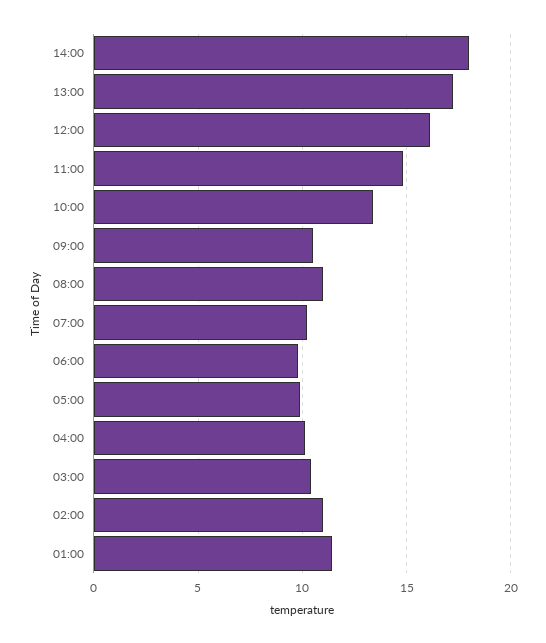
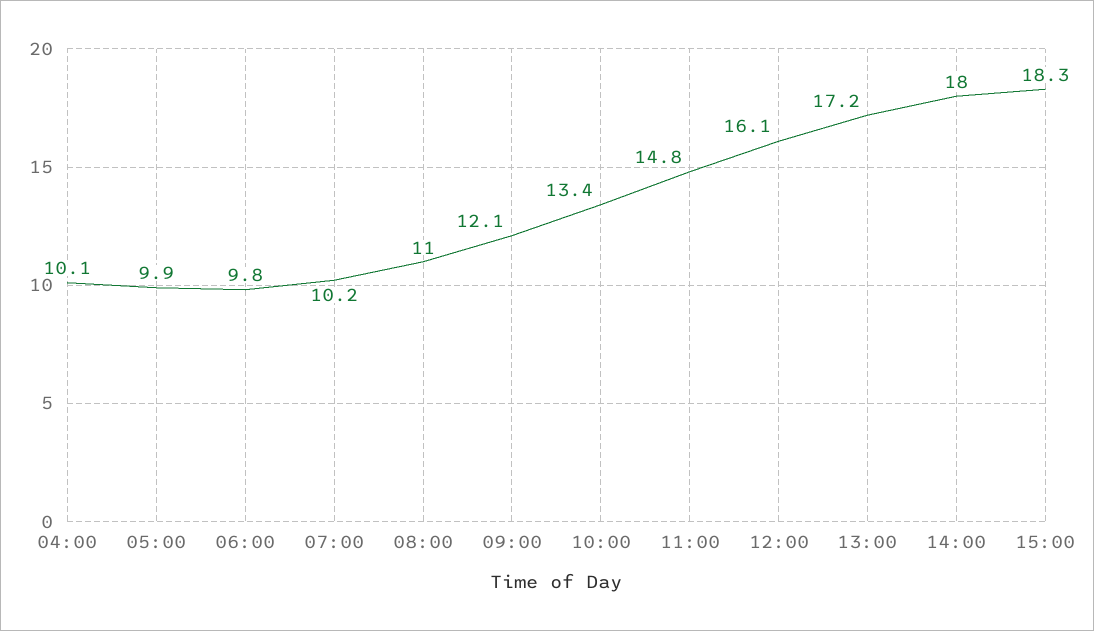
09:00: 10.5 -> 12.1
03:00: 10.5 -> none
02:00: 11 -> none
01:00: 11.5 -> none
15:00: none -> 18.3

